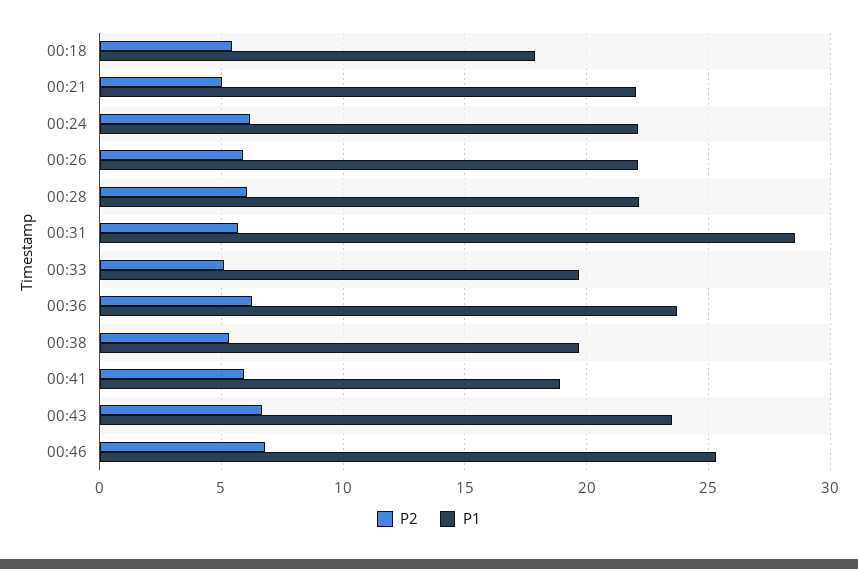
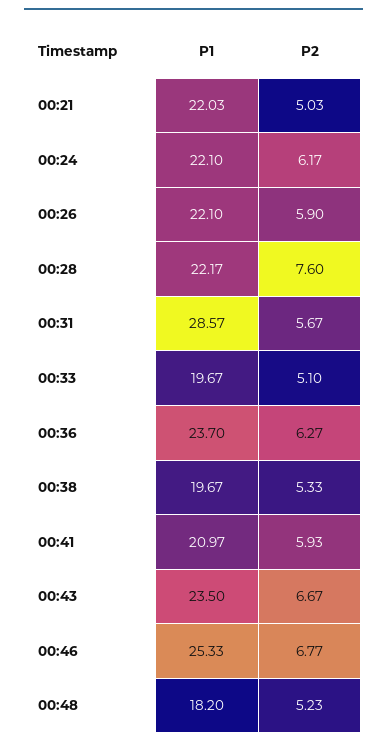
P2, 00:18: 5.5 -> none
P1, 00:18: 18 -> none
P2, 00:28: 6 -> 7.6
P1, 00:41: 19 -> 20.97
P1, 00:48: none -> 18.2
P2, 00:48: none -> 5.23

